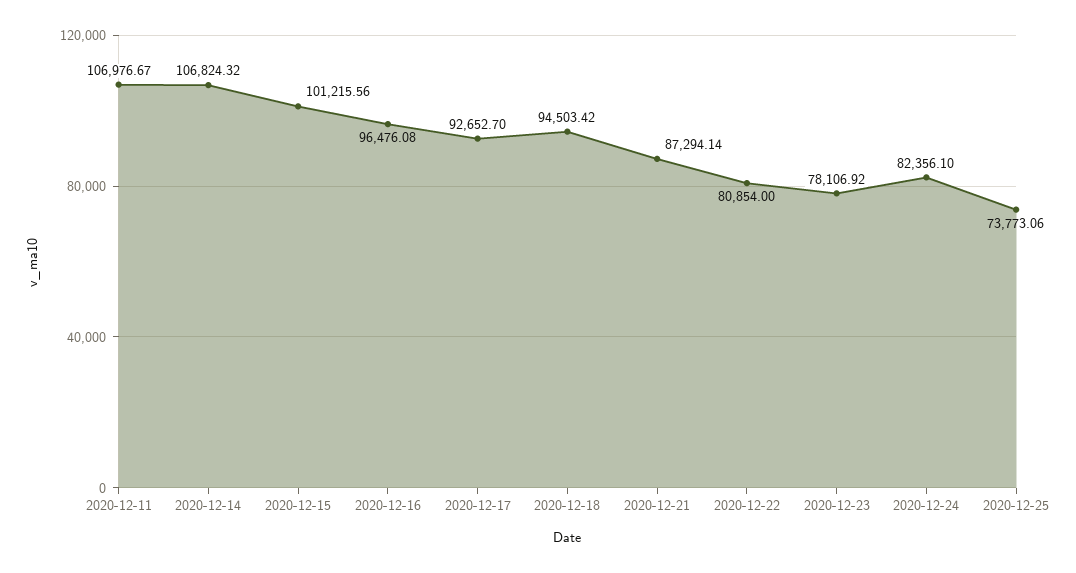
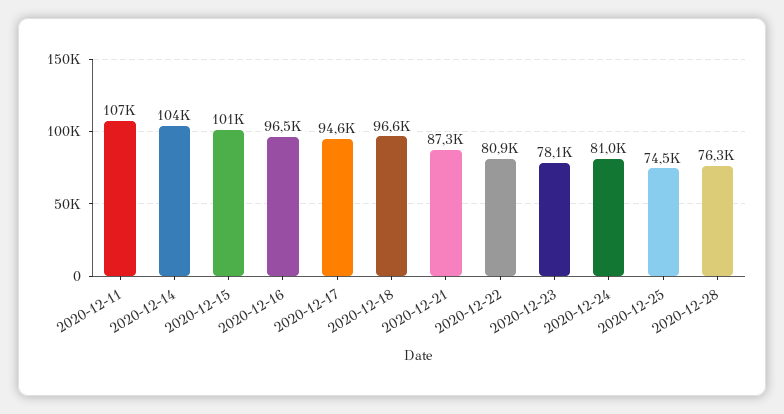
2020-12-14: 106824.32 -> 104000
2020-12-17: 92652.7 -> 94600
2020-12-18: 94503.42 -> 96600
2020-12-24: 82356.1 -> 81000
2020-12-25: 73773.06 -> 74500
2020-12-28: none -> 76300

